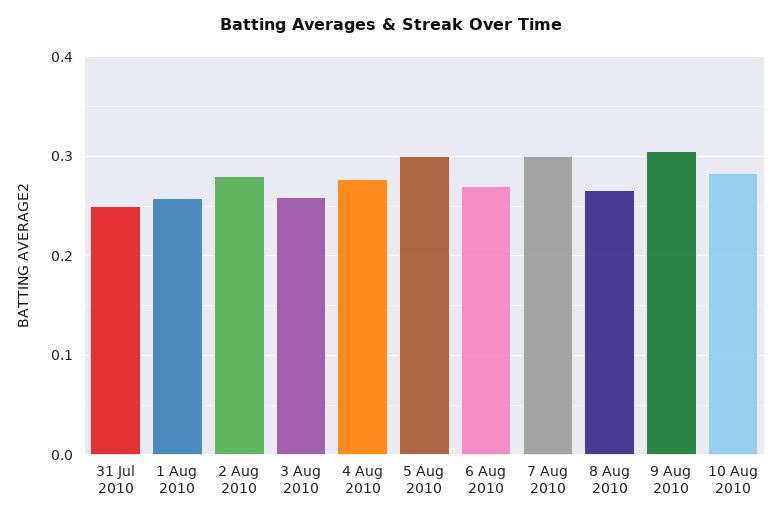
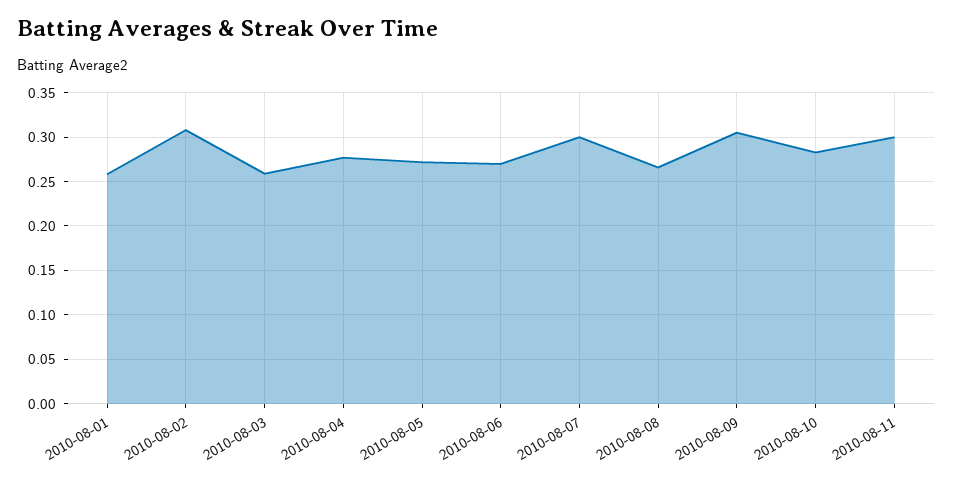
31 Jul 2010: 0.25 -> none
2 Aug 2010: 0.28 -> 0.31
5 Aug 2010: 0.3 -> 0.27
2010-08-11: none -> 0.3

